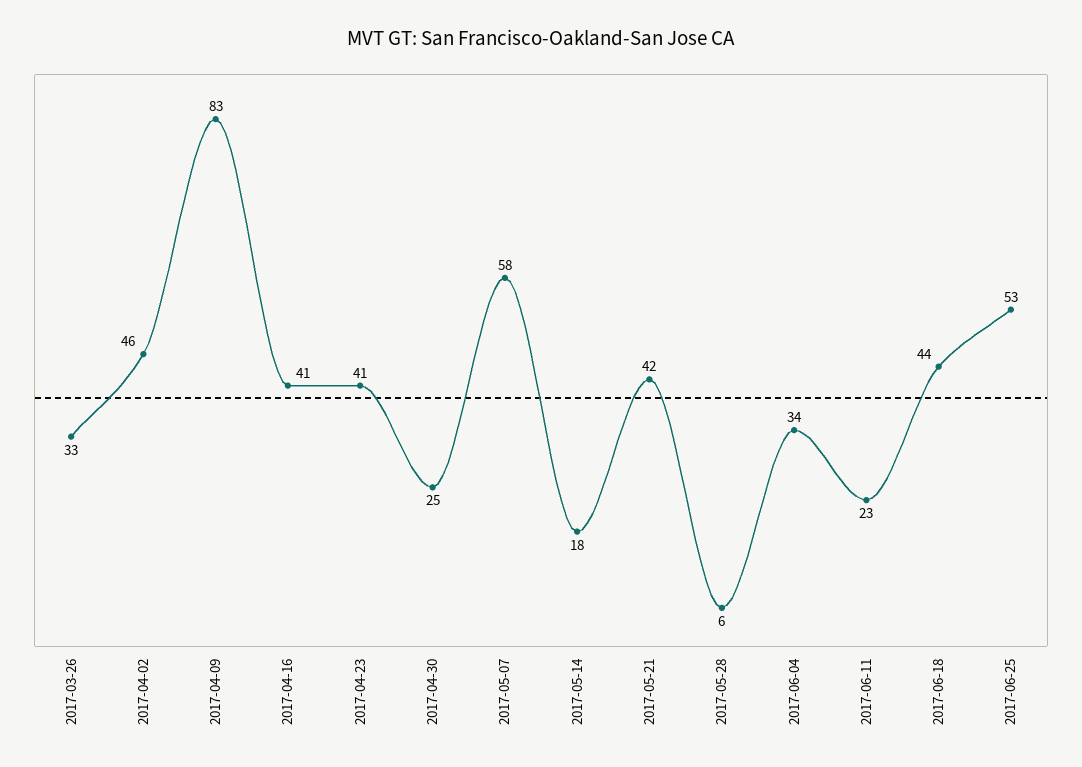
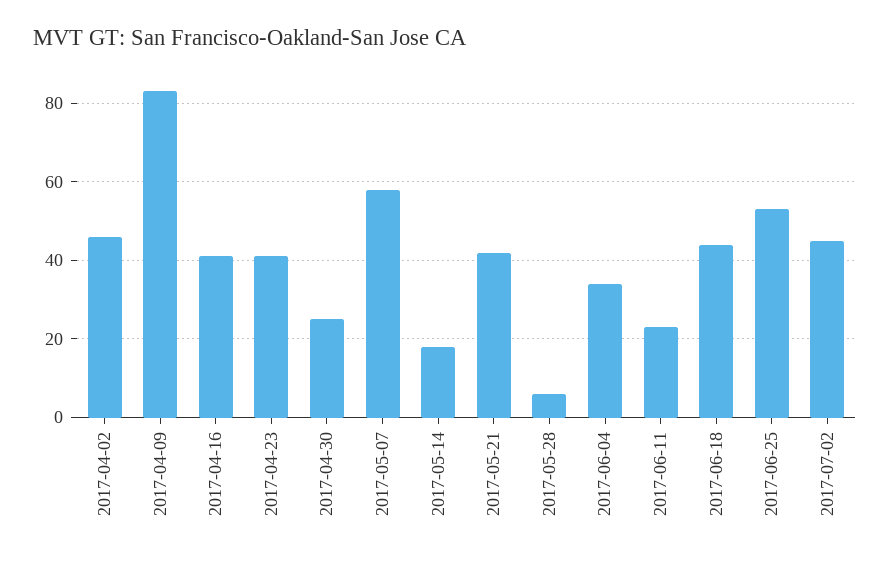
2017-03-26: 33 -> none
2017-07-02: none -> 45

